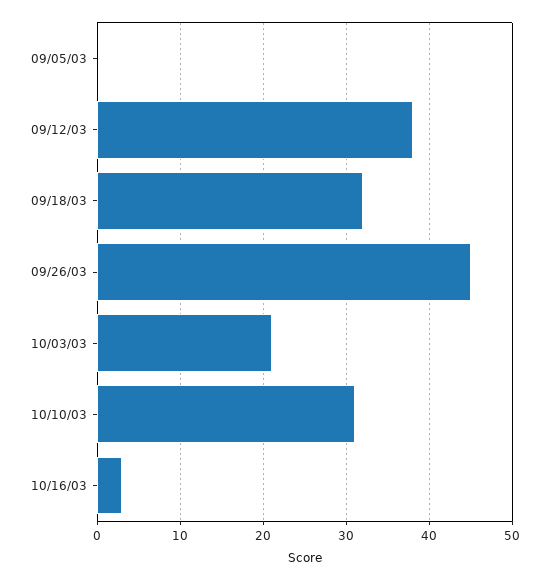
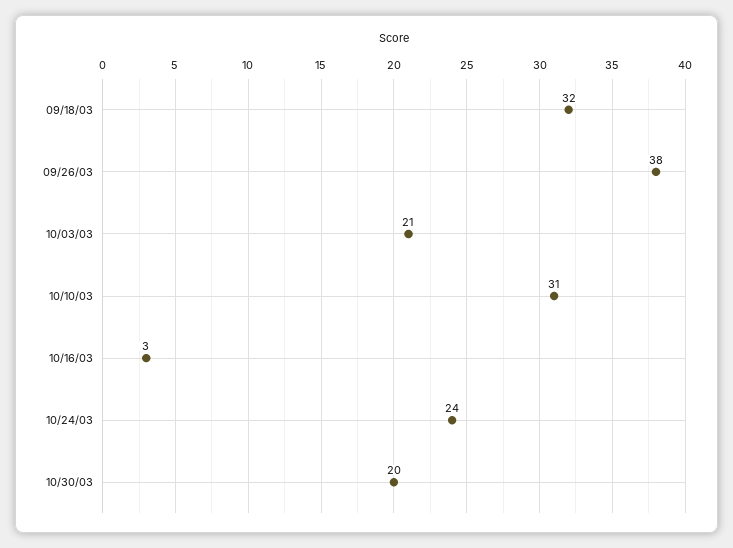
09/05/03: 0 -> none
09/12/03: 38 -> none
09/26/03: 45 -> 38
10/24/03: none -> 24
10/30/03: none -> 20

